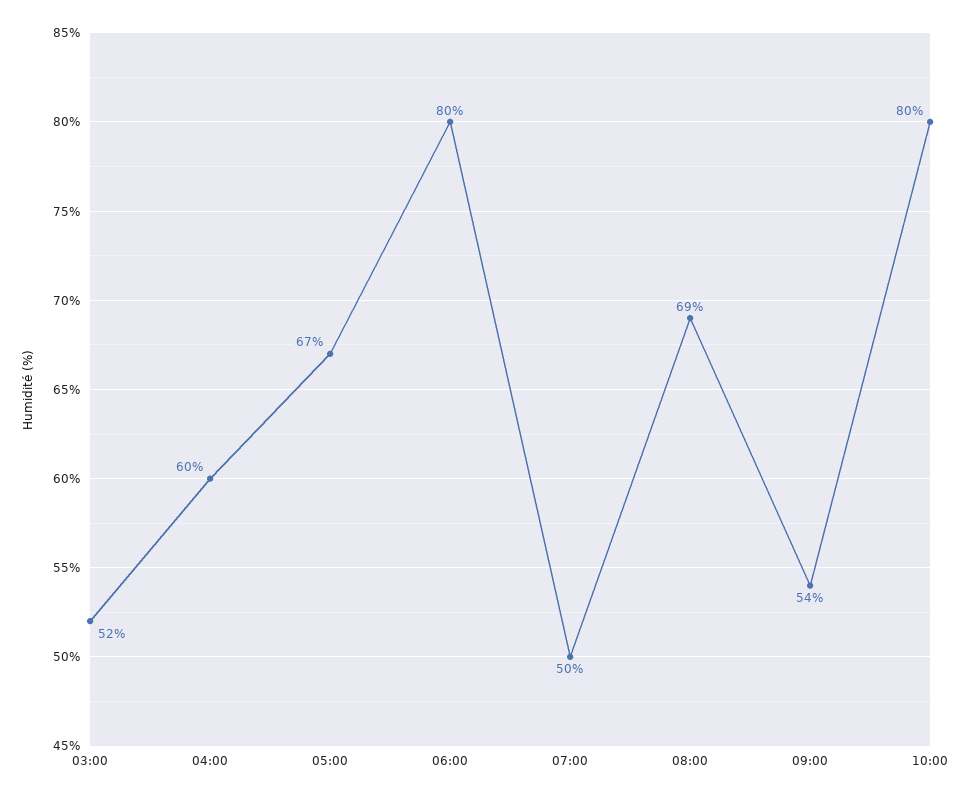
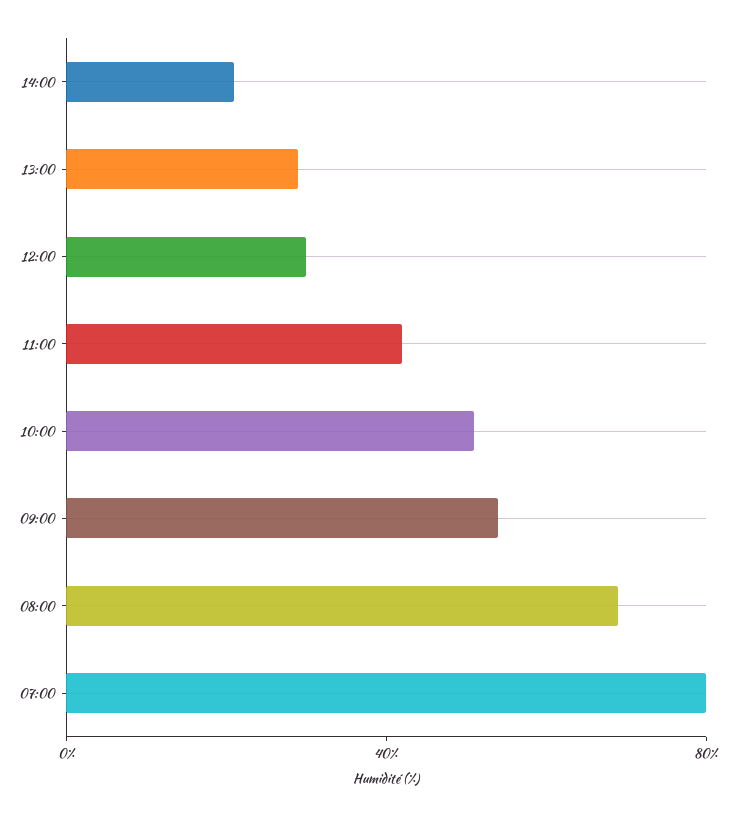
03:00: 52 -> none
04:00: 60 -> none
05:00: 67 -> none
06:00: 80 -> none
07:00: 50 -> 80
10:00: 80 -> 50
14:00: none -> 20
13:00: none -> 30
12:00: none -> 30
11:00: none -> 40

